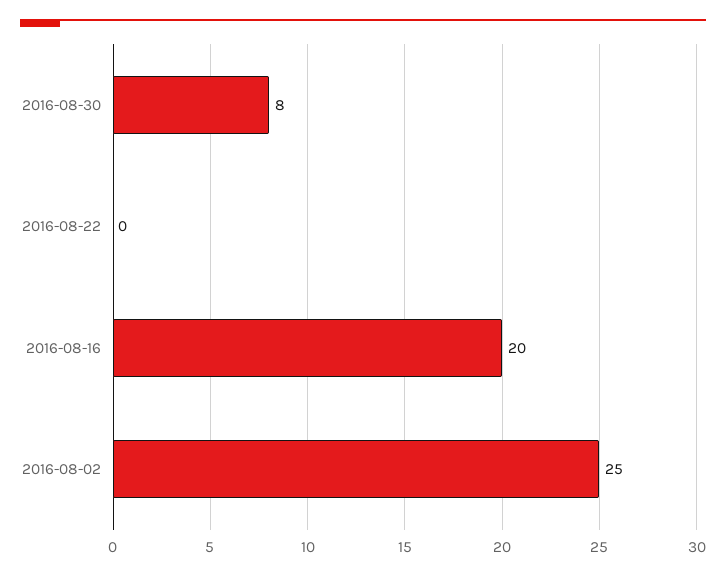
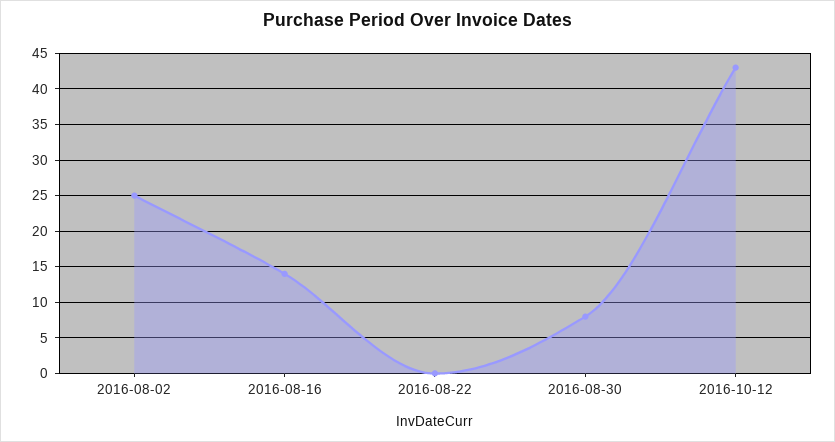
2016-08-16: 20 -> 14
2016-10-12: none -> 43

